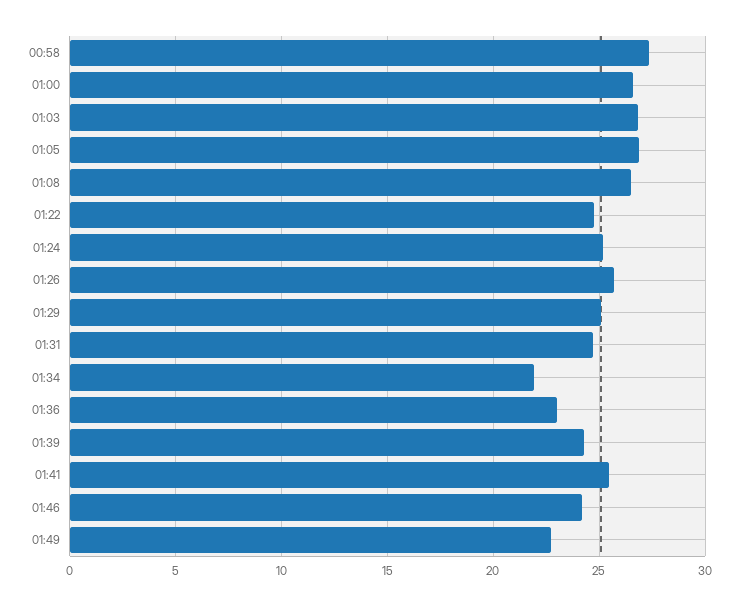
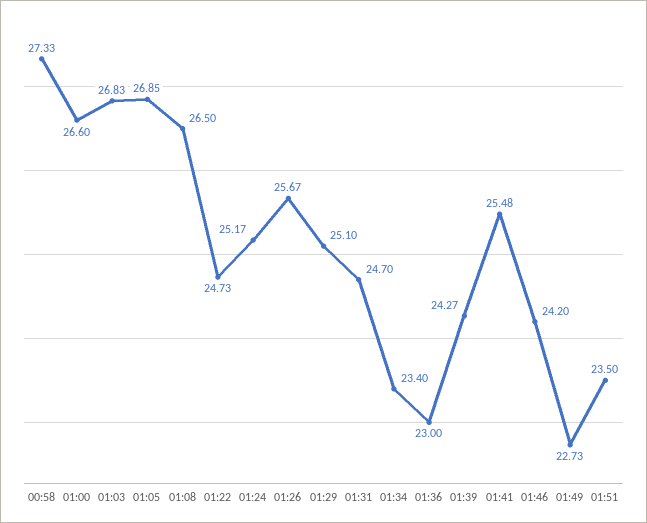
01:34: 22 -> 23.4
01:51: none -> 23.5

